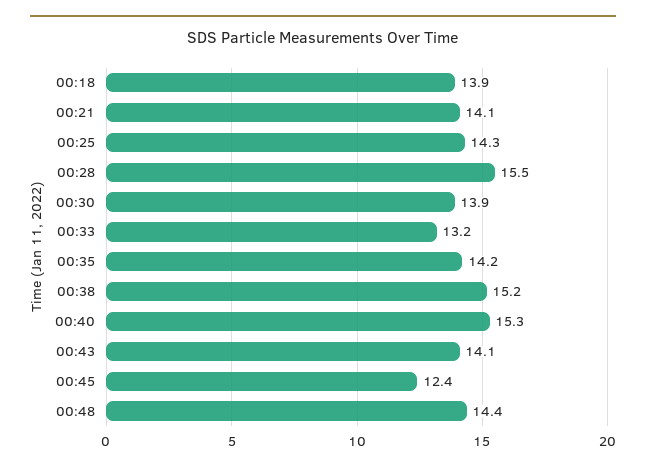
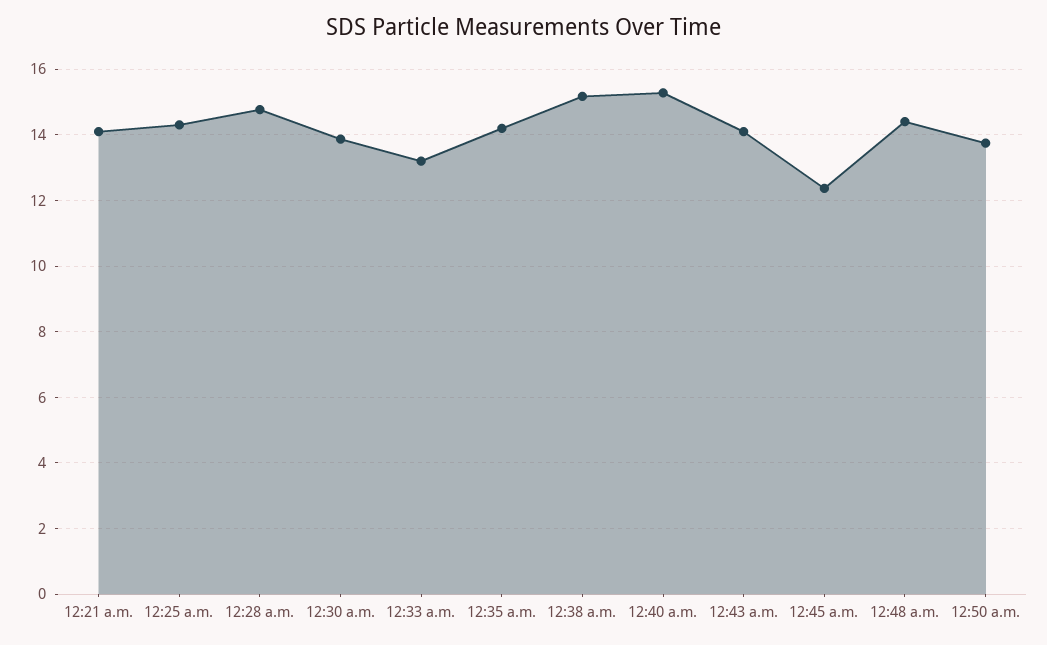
00:18: 13.9 -> none
00:28: 15.5 -> 14.8
12:50 a.m.: none -> 13.8

